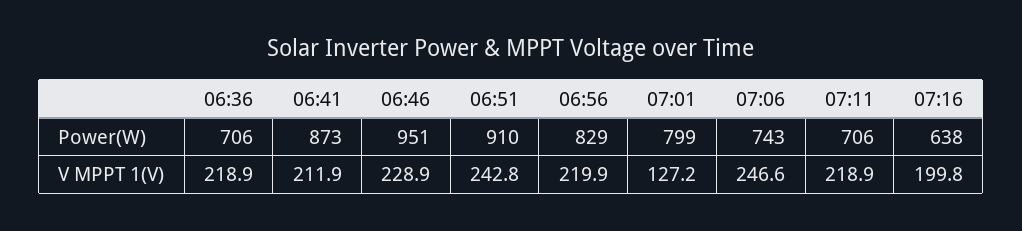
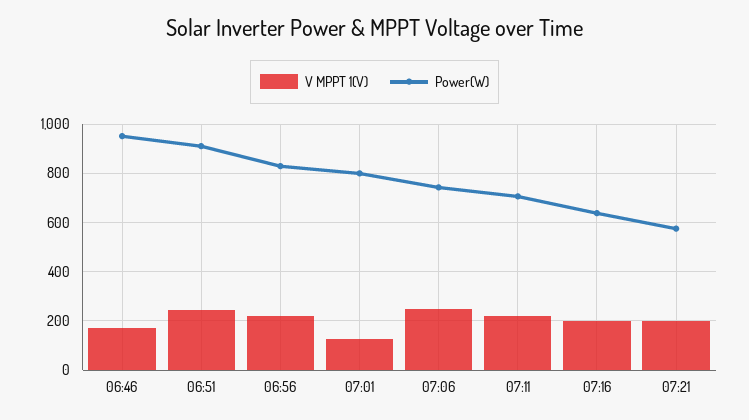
Power(W), 06:36: 706 -> none
Power(W), 06:41: 873 -> none
V MPPT 1(V), 06:36: 218.9 -> none
V MPPT 1(V), 06:41: 211.9 -> none
V MPPT 1(V), 06:46: 228.9 -> 175
V MPPT 1(V), 07:21: none -> 200
Power(W), 07:21: none -> 575

